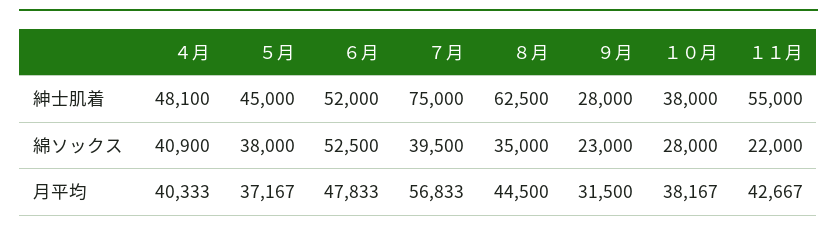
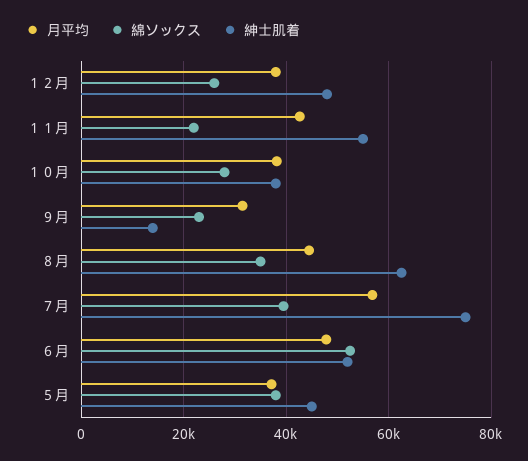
紳士肌着, ４月: 48100 -> none
紳士肌着, ９月: 28000 -> 14000
綿ソックス, ４月: 40900 -> none
月平均, ４月: 40333 -> none
月平均, １２月: none -> 38000
綿ソックス, １２月: none -> 26000
紳士肌着, １２月: none -> 48000

